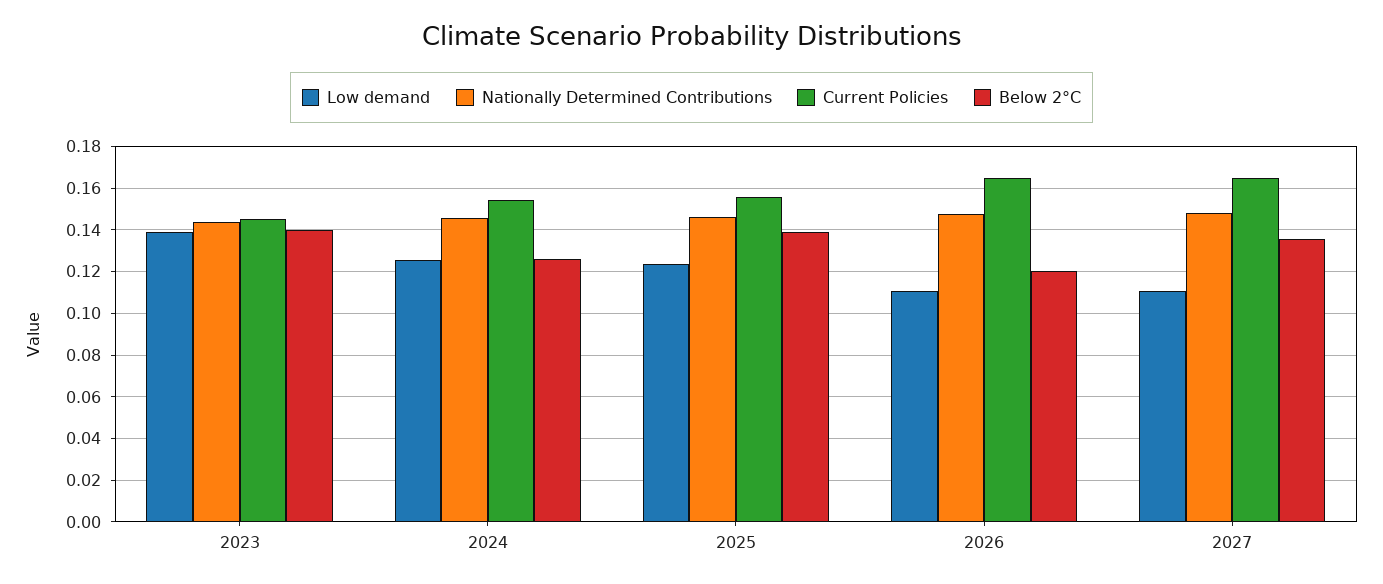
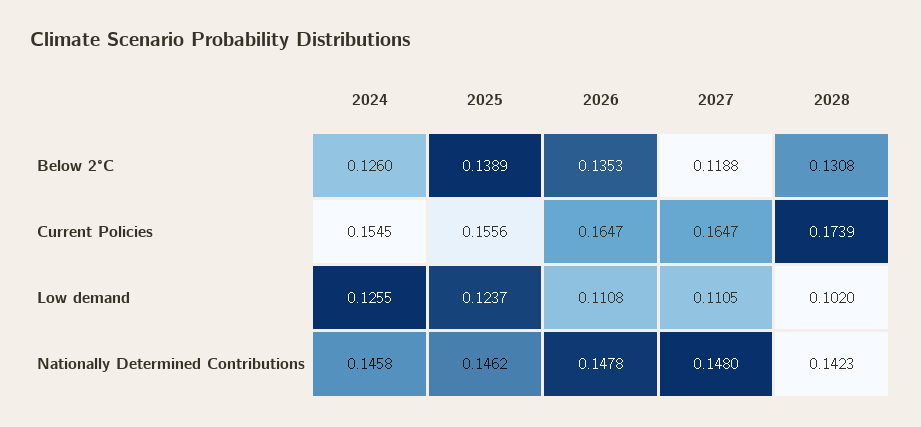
Low demand, 2023: 0.14 -> none
Nationally Determined Contributions, 2023: 0.145 -> none
Current Policies, 2023: 0.145 -> none
Below 2°C, 2023: 0.14 -> none
Below 2°C, 2026: 0.12 -> 0.1353
Below 2°C, 2027: 0.135 -> 0.1188
Below 2°C, 2028: none -> 0.1308
Current Policies, 2028: none -> 0.1739
Low demand, 2028: none -> 0.102
Nationally Determined Contributions, 2028: none -> 0.1423

